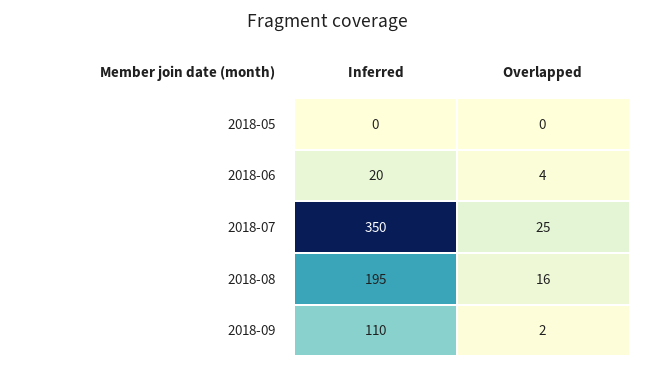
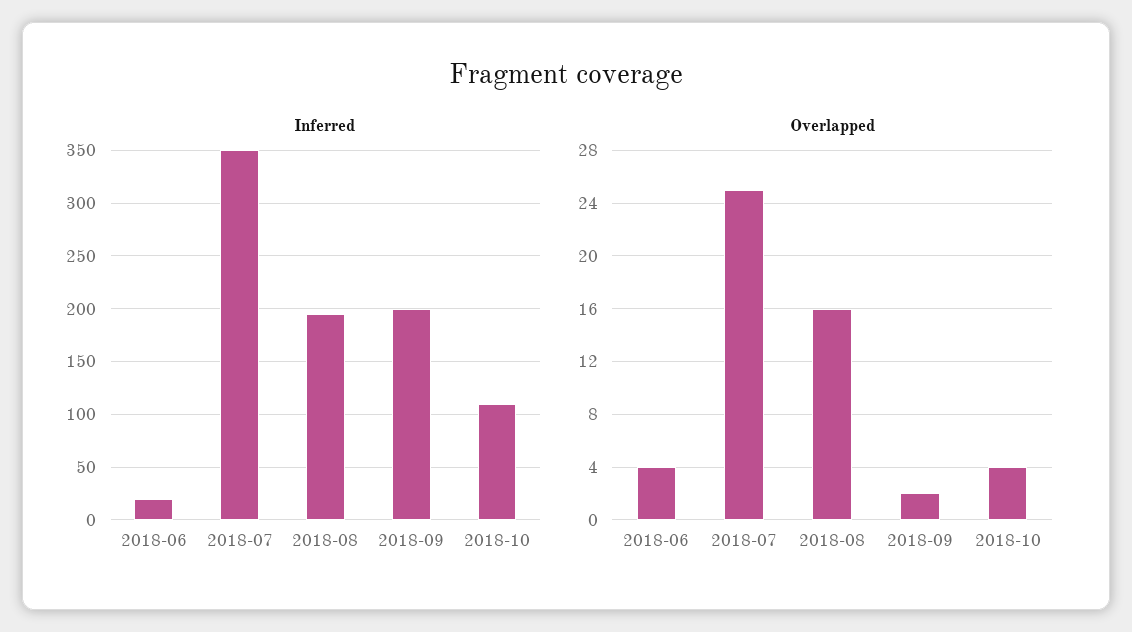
Inferred, 2018-05: 0 -> none
Overlapped, 2018-05: 0 -> none
Inferred, 2018-09: 110 -> 200
Inferred, 2018-10: none -> 110
Overlapped, 2018-10: none -> 4

